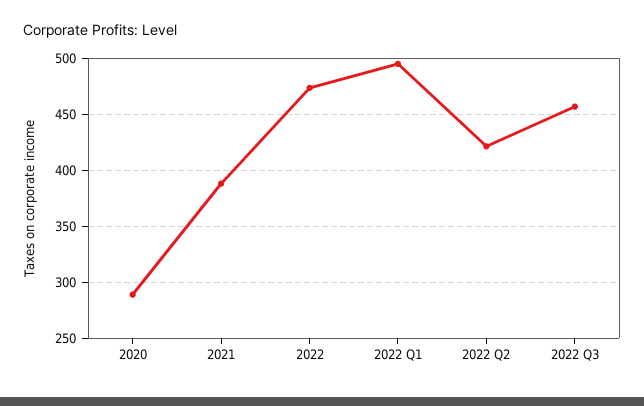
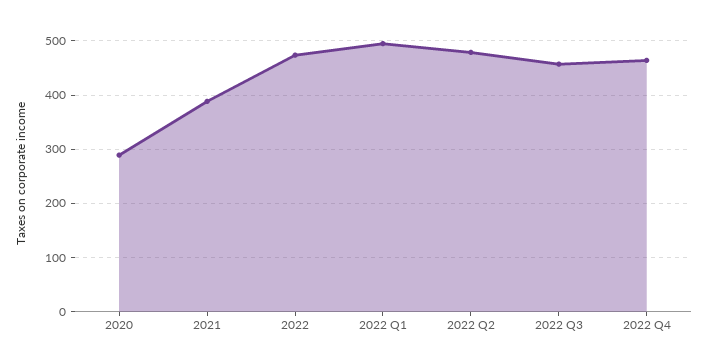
2022 Q2: 420 -> 480
2022 Q4: none -> 460

